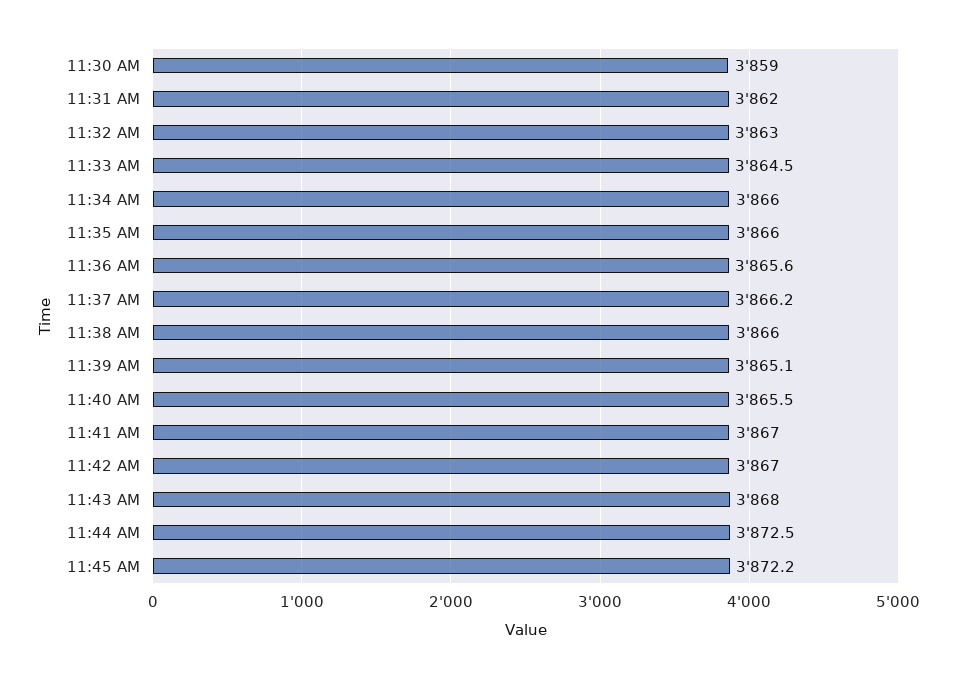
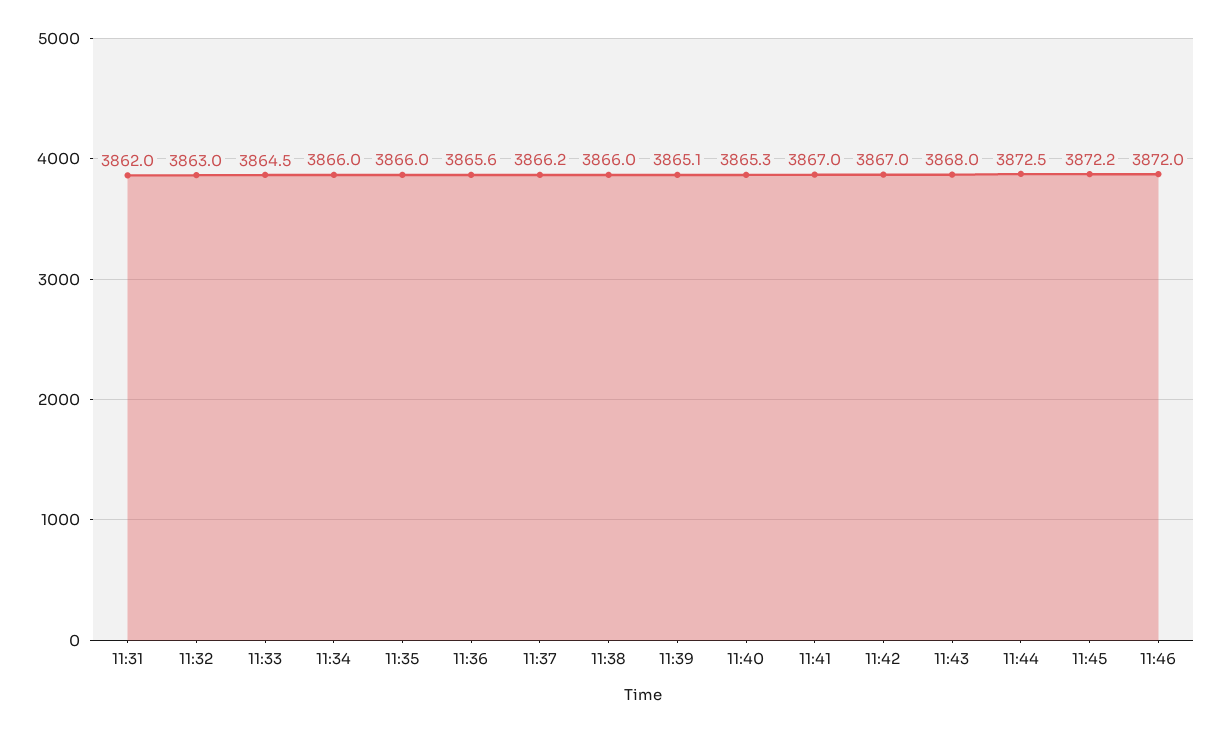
11:30 AM: 3859 -> none
11:40 AM: 3865.5 -> 3865.3
11:46: none -> 3872

